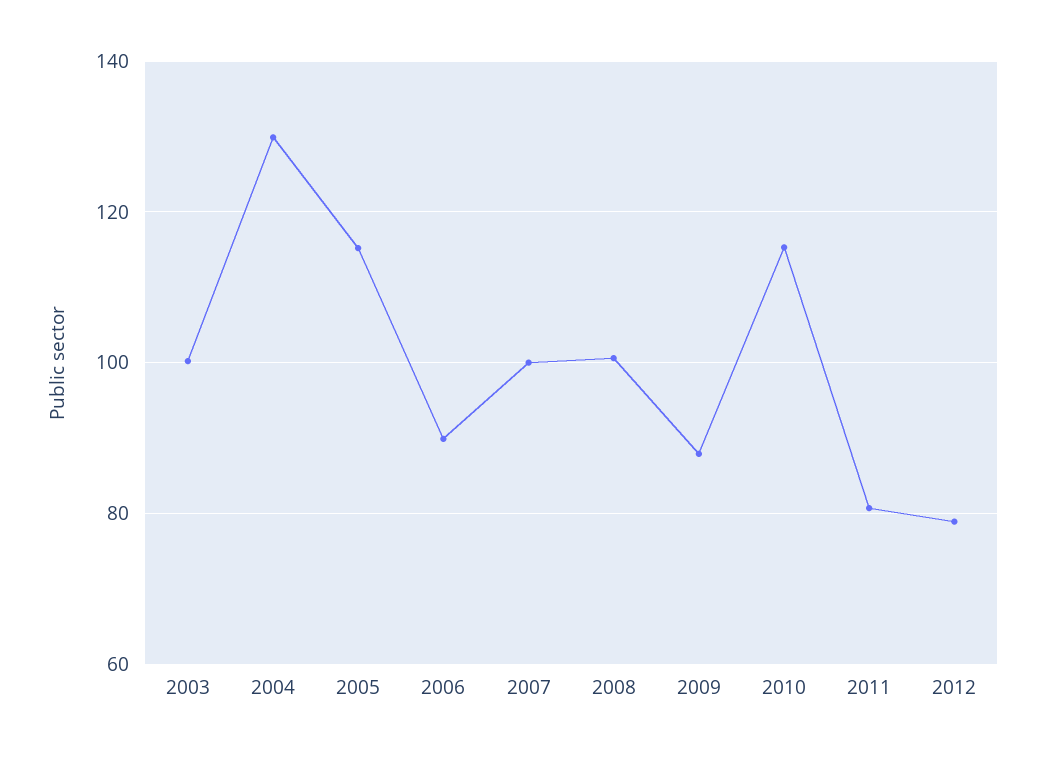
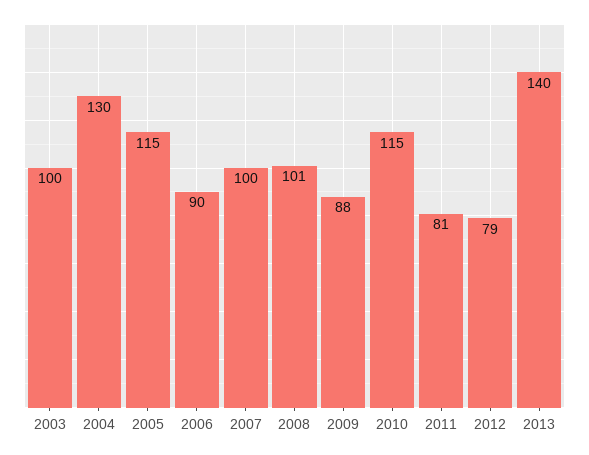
2013: none -> 140

